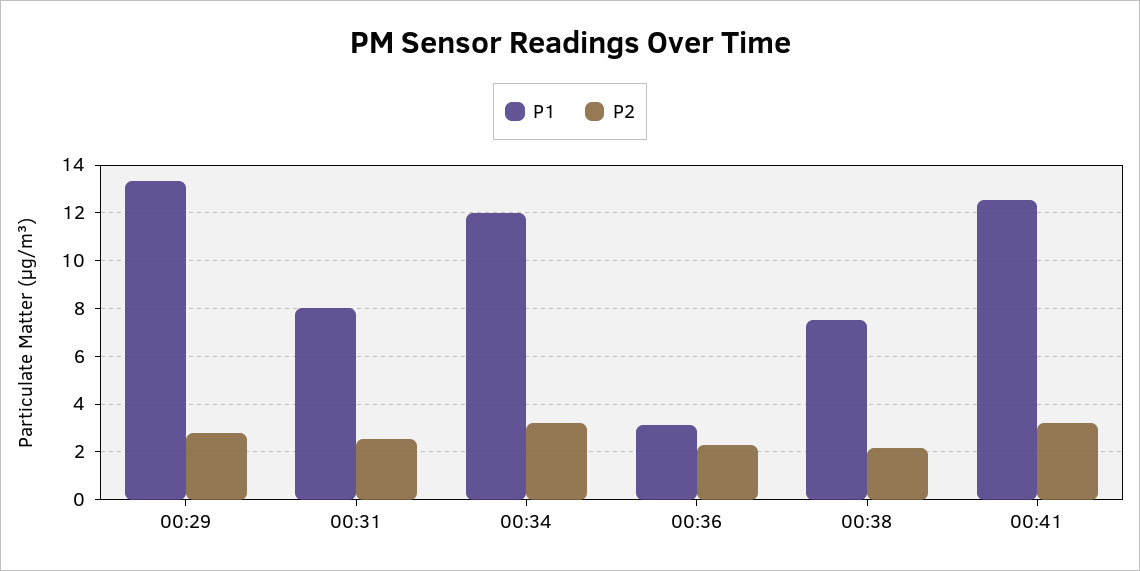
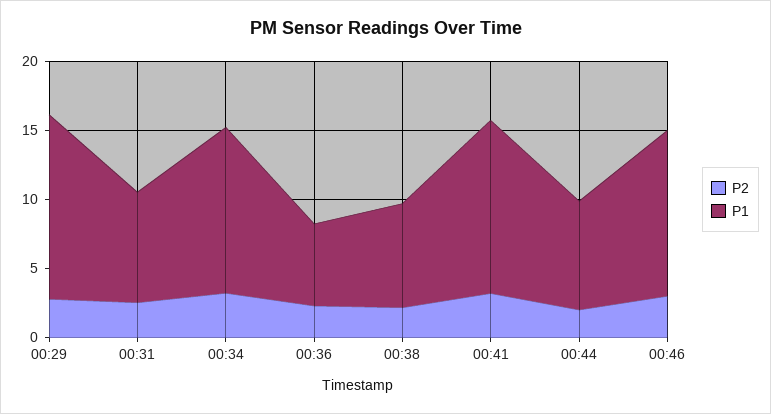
P1, 00:36: 3 -> 6
P2, 00:44: none -> 2
P1, 00:44: none -> 8
P2, 00:46: none -> 3
P1, 00:46: none -> 12

